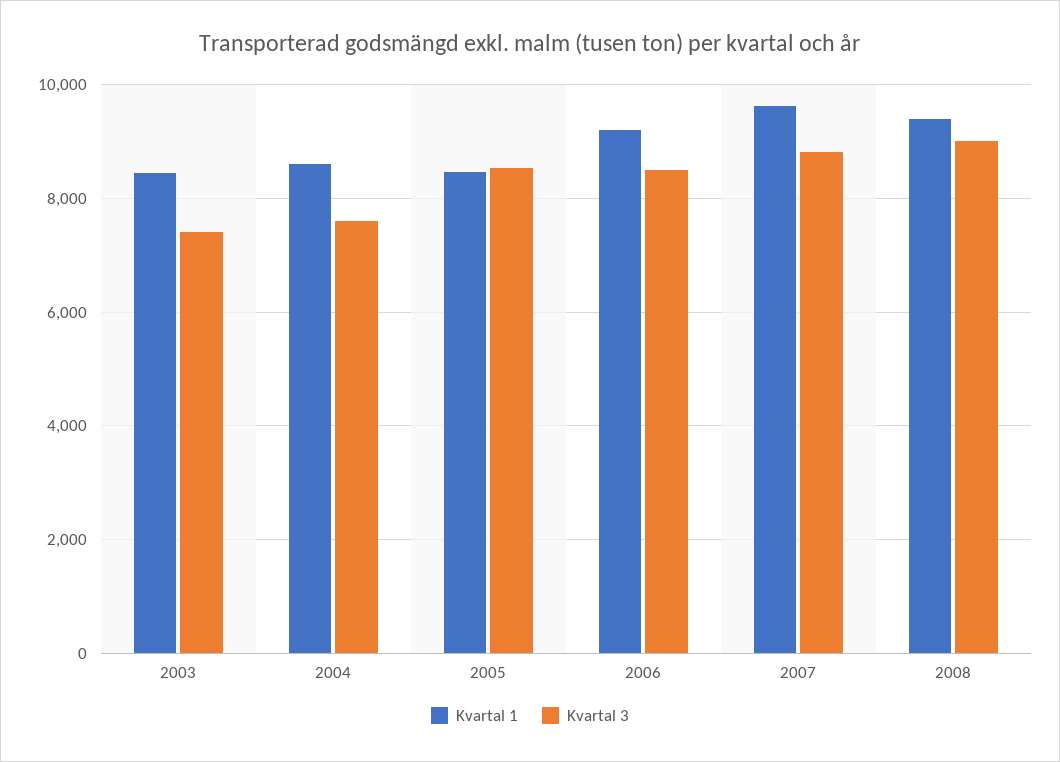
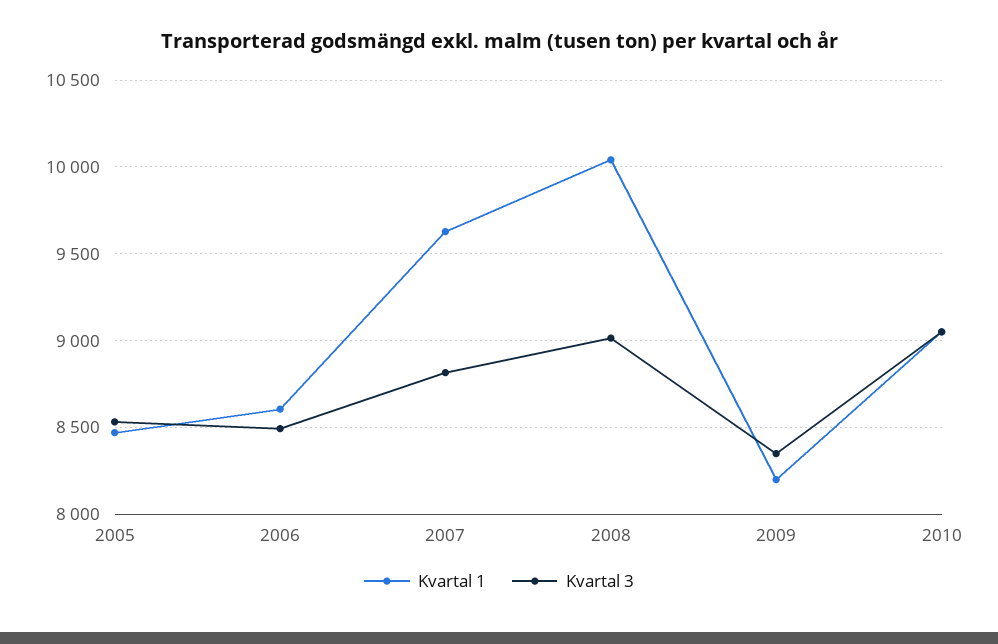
Kvartal 1, 2003: 8400 -> none
Kvartal 3, 2003: 7400 -> none
Kvartal 1, 2004: 8600 -> none
Kvartal 3, 2004: 7600 -> none
Kvartal 1, 2006: 9200 -> 8600
Kvartal 1, 2008: 9400 -> 10050
Kvartal 1, 2009: none -> 8200
Kvartal 3, 2009: none -> 8350
Kvartal 1, 2010: none -> 9050
Kvartal 3, 2010: none -> 9050

